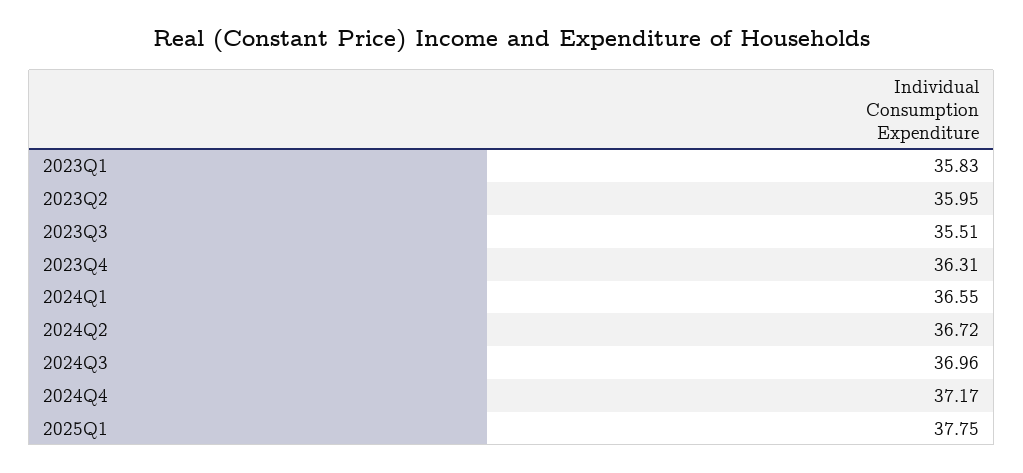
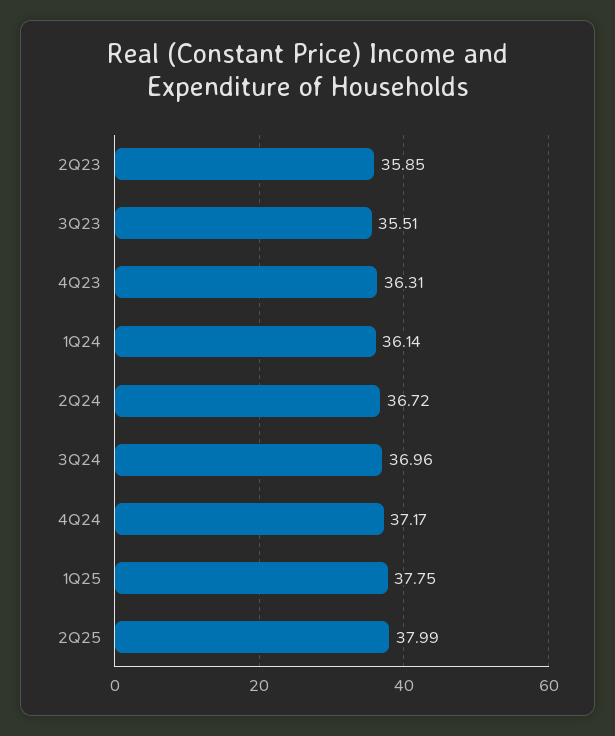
2023Q1: 35.83 -> none
2023Q2: 35.95 -> 35.85
2024Q1: 36.55 -> 36.14
2Q25: none -> 37.99

